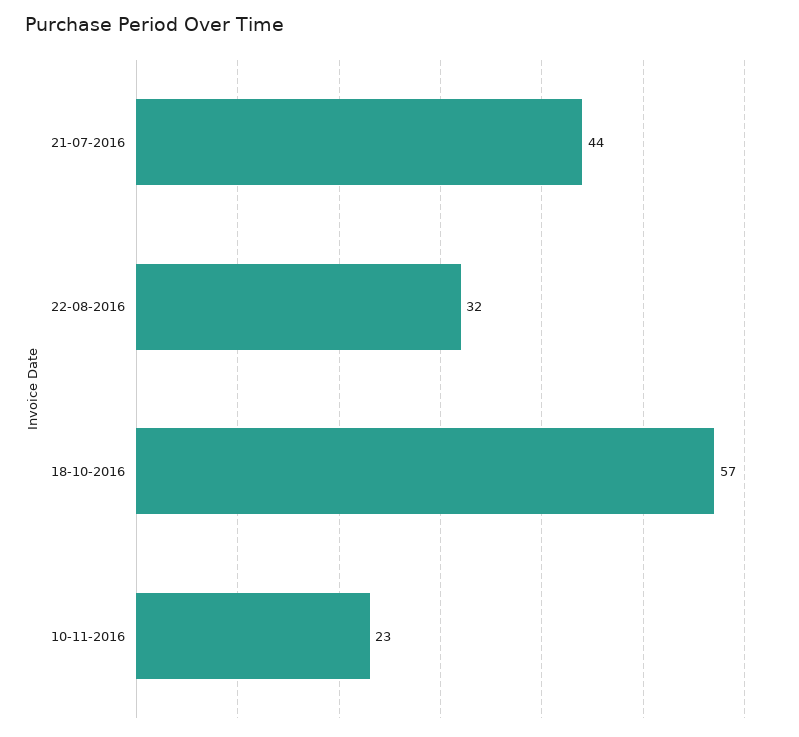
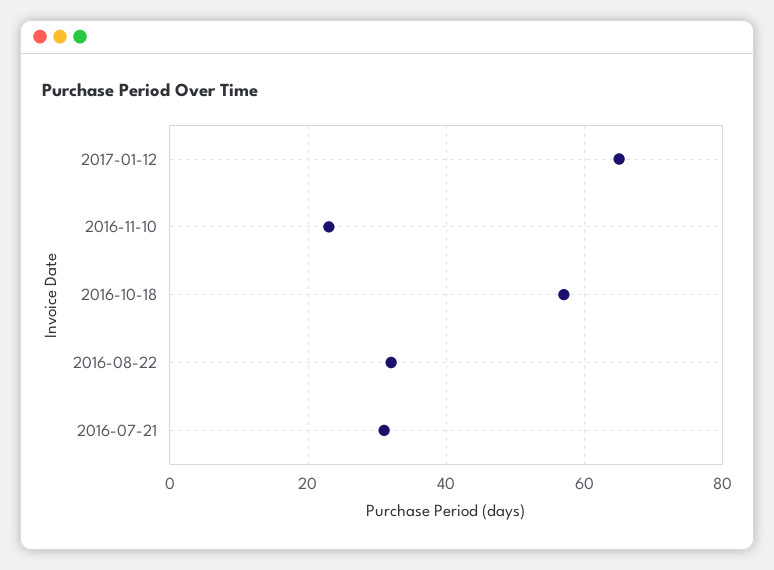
21-07-2016: 44 -> 30
2017-01-12: none -> 65

